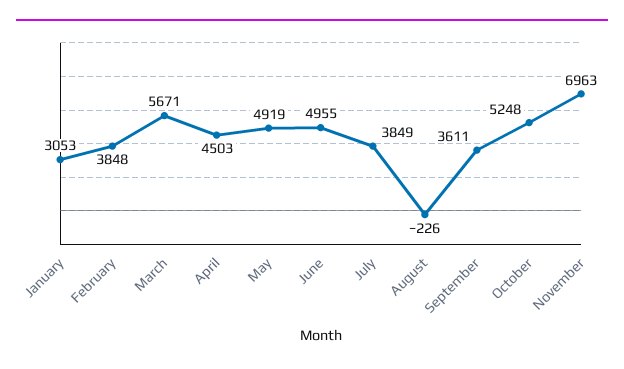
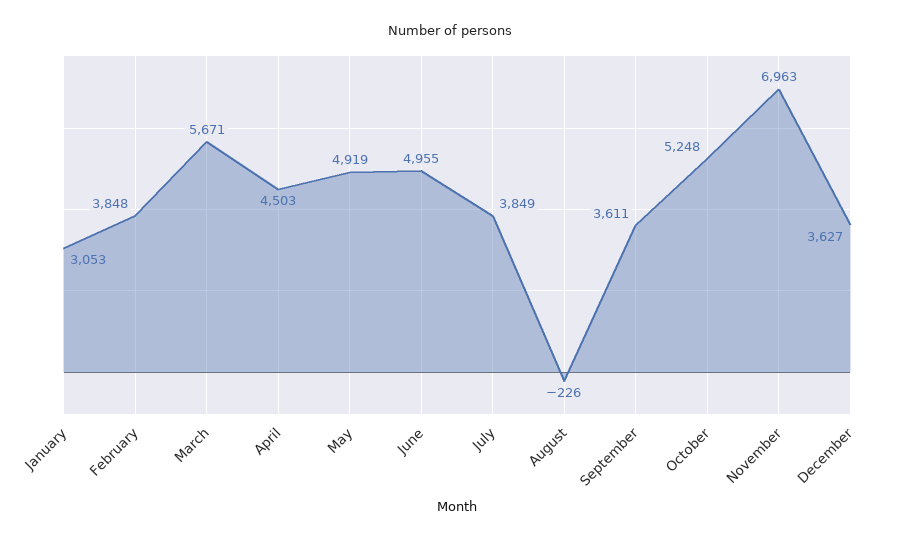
December: none -> 3627

